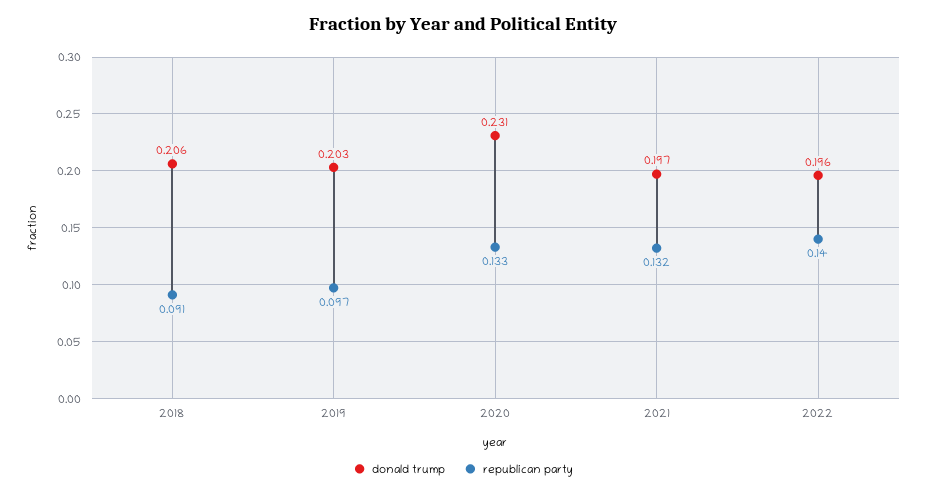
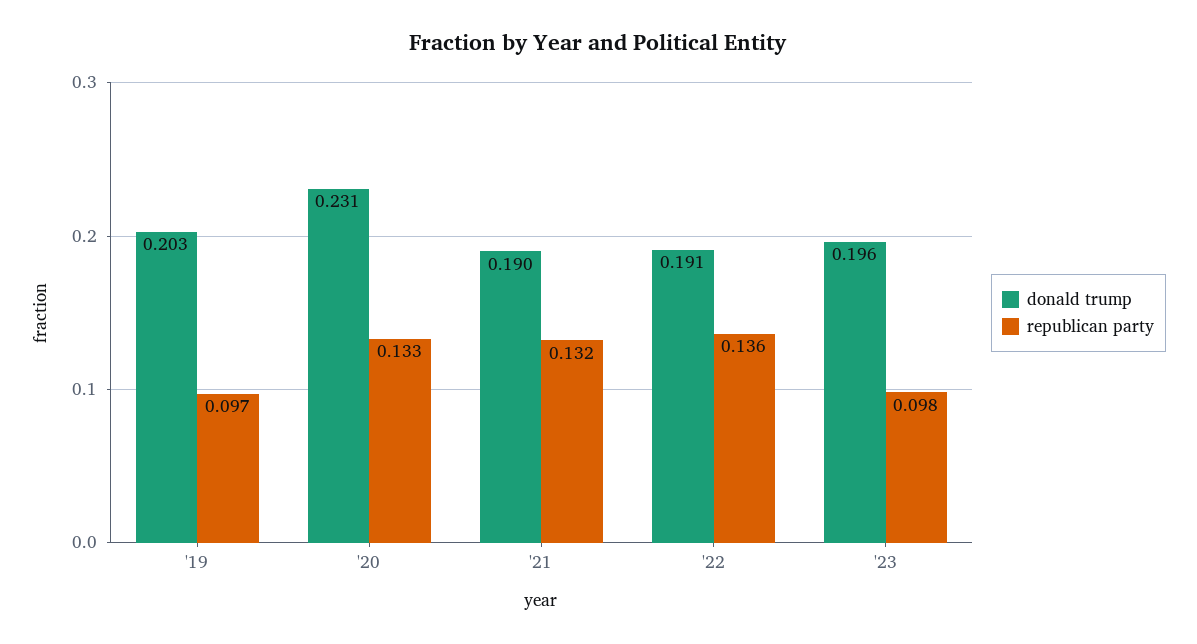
donald trump, 2018: 0.206 -> none
republican party, 2018: 0.091 -> none
donald trump, 2021: 0.197 -> 0.19
donald trump, 2022: 0.196 -> 0.191
republican party, 2022: 0.14 -> 0.136
donald trump, '23: none -> 0.196
republican party, '23: none -> 0.098

